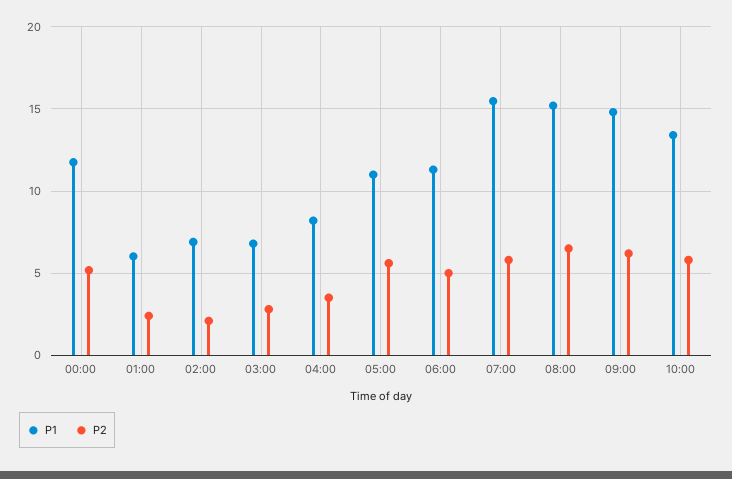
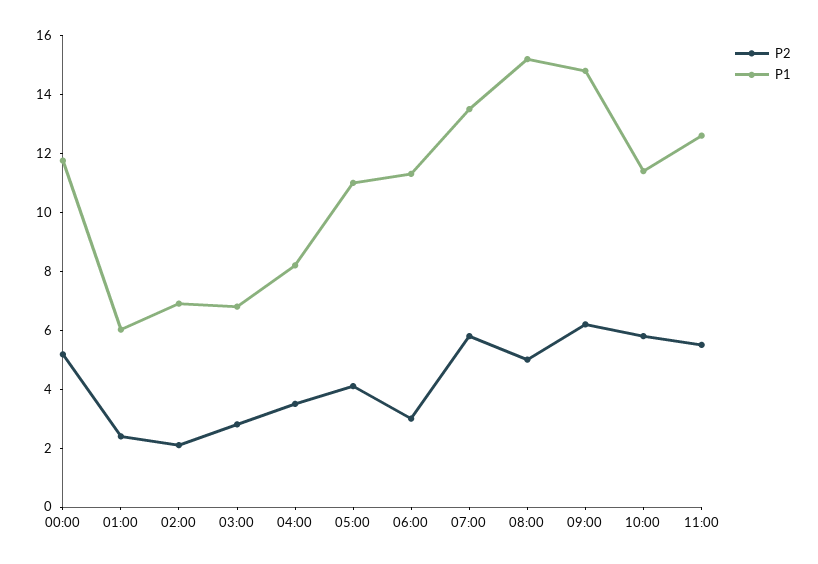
P2, 05:00: 5.5 -> 4
P2, 06:00: 5 -> 3
P1, 07:00: 15.5 -> 13.5
P2, 08:00: 6.5 -> 5
P1, 10:00: 13.5 -> 11.5
P2, 11:00: none -> 5.5
P1, 11:00: none -> 12.5

